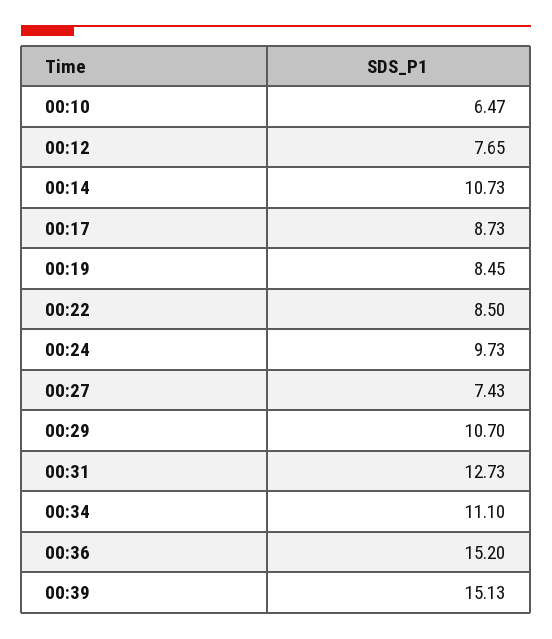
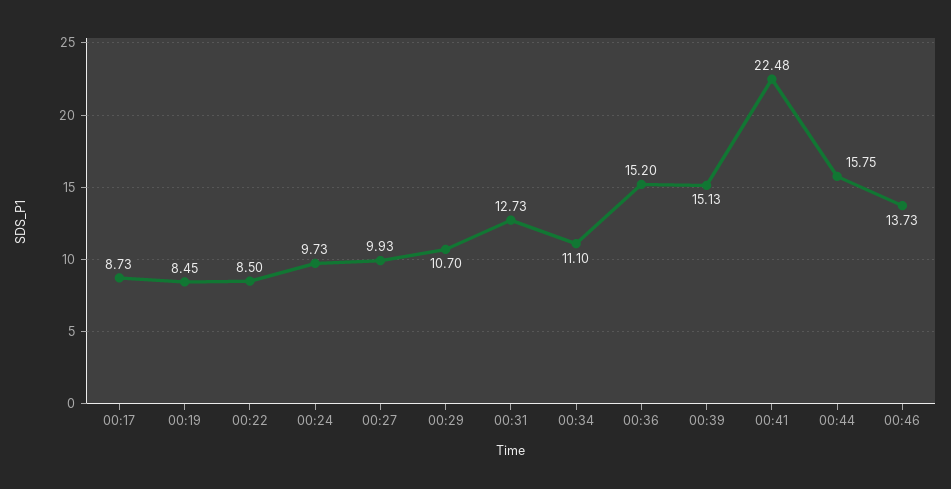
00:10: 6.47 -> none
00:12: 7.65 -> none
00:14: 10.73 -> none
00:27: 7.43 -> 9.93
00:41: none -> 22.48
00:44: none -> 15.75
00:46: none -> 13.73

